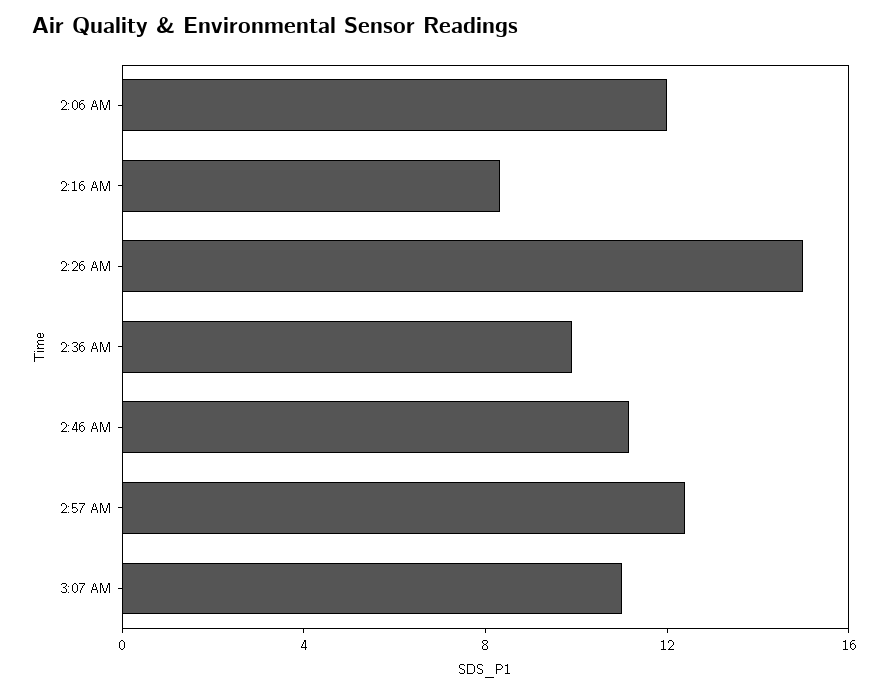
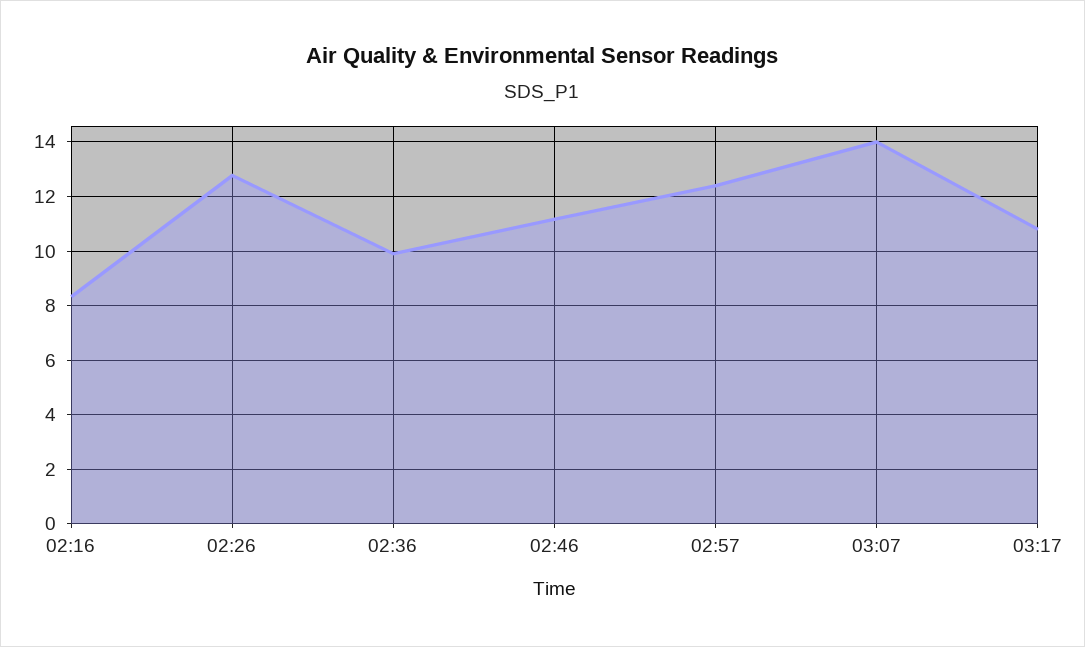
2:06 AM: 12 -> none
2:26 AM: 15 -> 12.75
3:07 AM: 11 -> 14
03:17: none -> 10.75

